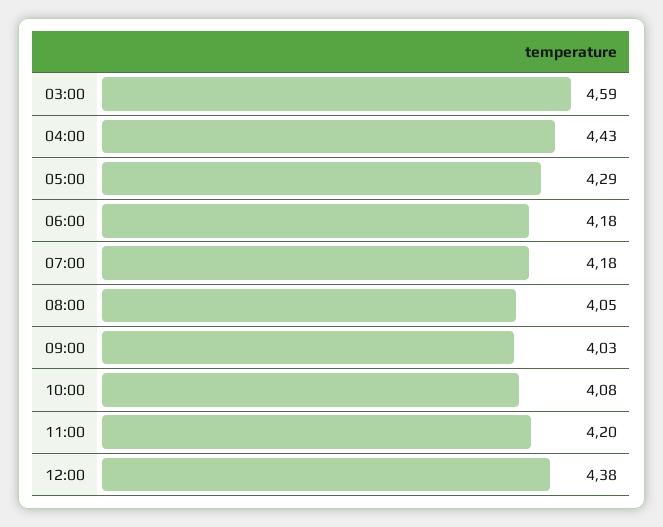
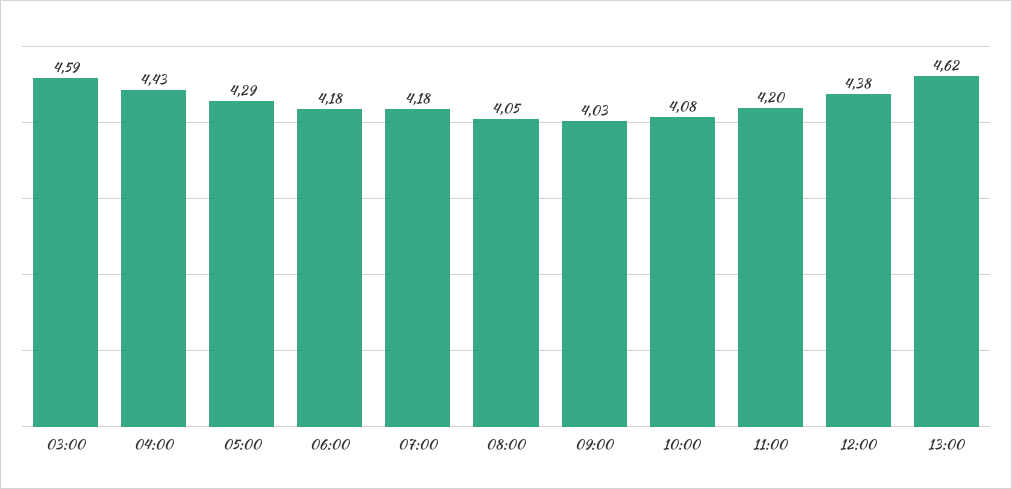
13:00: none -> 4.62

